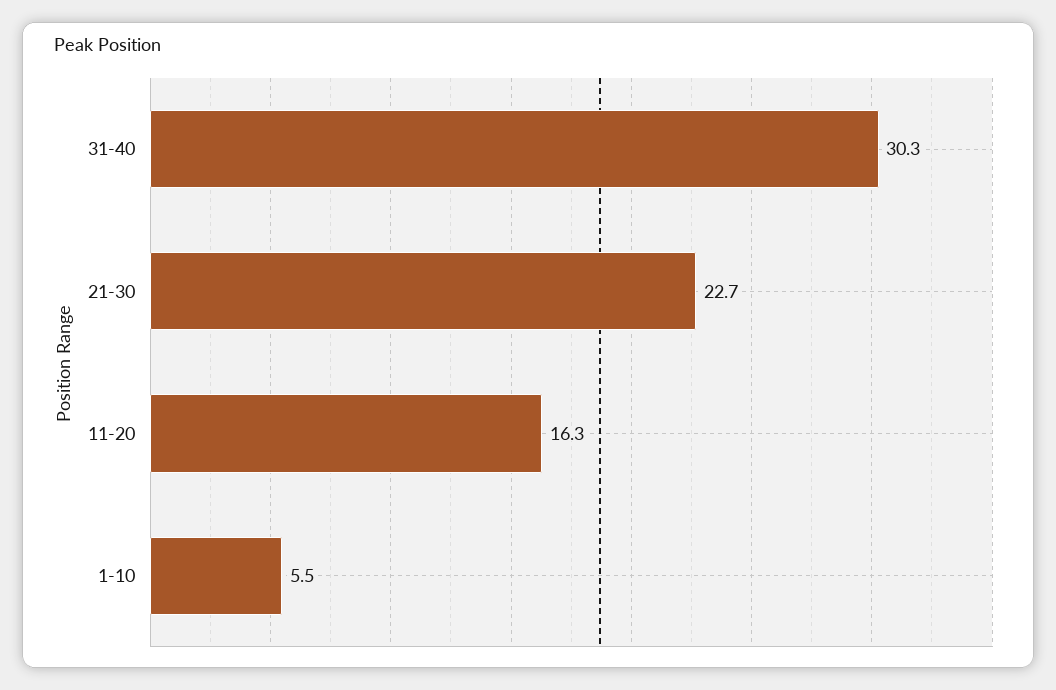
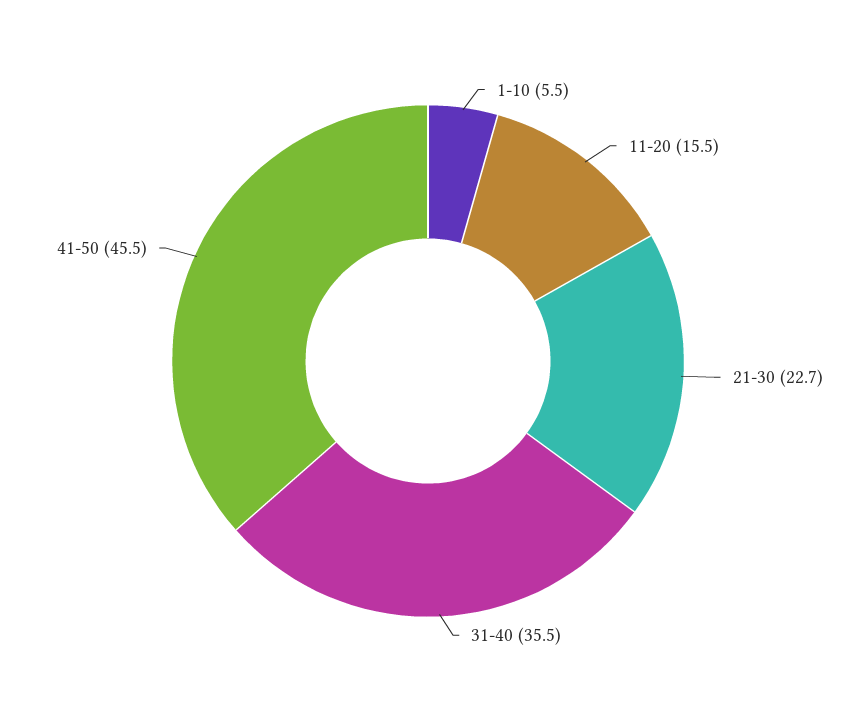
31-40: 30.3 -> 35.5
11-20: 16.3 -> 15.5
41-50: none -> 45.5

